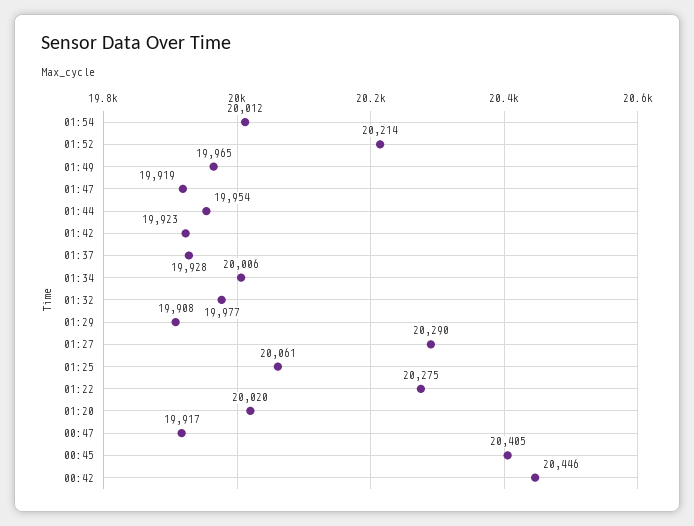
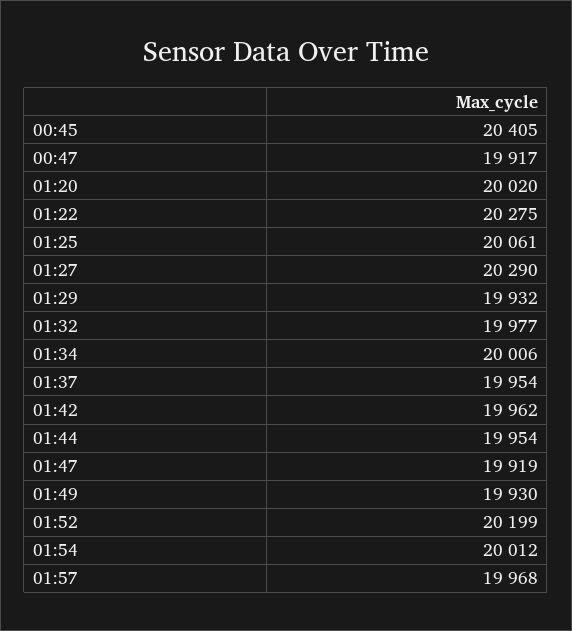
01:52: 20214 -> 20199
01:49: 19965 -> 19930
01:42: 19923 -> 19962
01:37: 19928 -> 19954
01:29: 19908 -> 19932
00:42: 20446 -> none
01:57: none -> 19968

